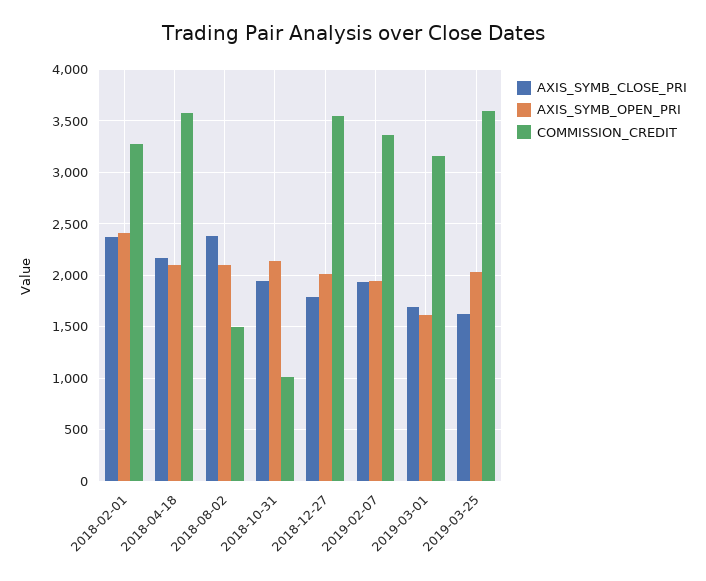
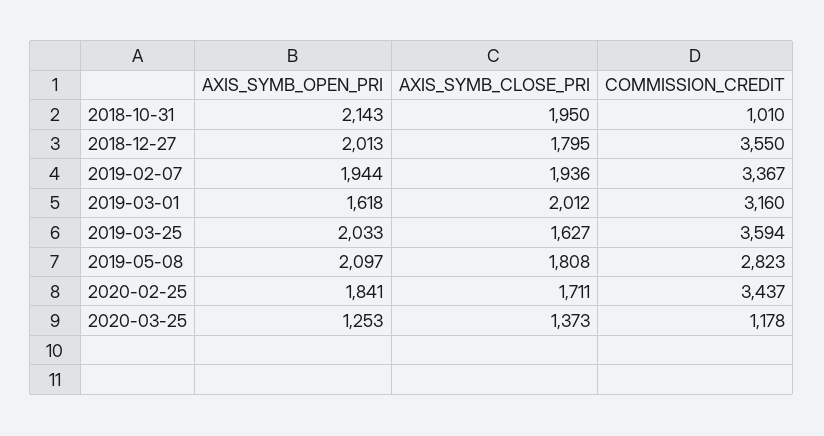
AXIS_SYMB_CLOSE_PRI, 2018-02-01: 2400 -> none
AXIS_SYMB_OPEN_PRI, 2018-02-01: 2400 -> none
COMMISSION_CREDIT, 2018-02-01: 3300 -> none
AXIS_SYMB_CLOSE_PRI, 2018-04-18: 2200 -> none
AXIS_SYMB_OPEN_PRI, 2018-04-18: 2100 -> none
COMMISSION_CREDIT, 2018-04-18: 3600 -> none
AXIS_SYMB_CLOSE_PRI, 2018-08-02: 2400 -> none
AXIS_SYMB_OPEN_PRI, 2018-08-02: 2100 -> none
COMMISSION_CREDIT, 2018-08-02: 1500 -> none
AXIS_SYMB_CLOSE_PRI, 2019-03-01: 1700 -> 2012
AXIS_SYMB_OPEN_PRI, 2019-05-08: none -> 2097
AXIS_SYMB_CLOSE_PRI, 2019-05-08: none -> 1808
COMMISSION_CREDIT, 2019-05-08: none -> 2823
AXIS_SYMB_OPEN_PRI, 2020-02-25: none -> 1841
AXIS_SYMB_CLOSE_PRI, 2020-02-25: none -> 1711
COMMISSION_CREDIT, 2020-02-25: none -> 3437
AXIS_SYMB_OPEN_PRI, 2020-03-25: none -> 1253
AXIS_SYMB_CLOSE_PRI, 2020-03-25: none -> 1373
COMMISSION_CREDIT, 2020-03-25: none -> 1178

